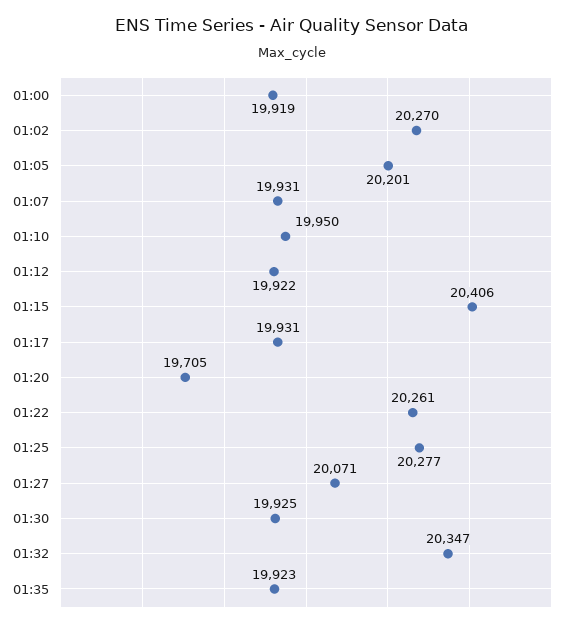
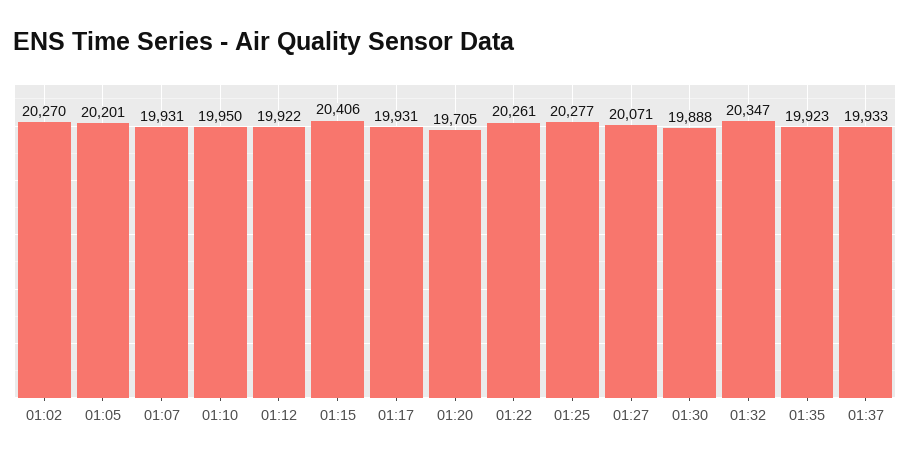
01:00: 19919 -> none
01:30: 19925 -> 19888
01:37: none -> 19933

